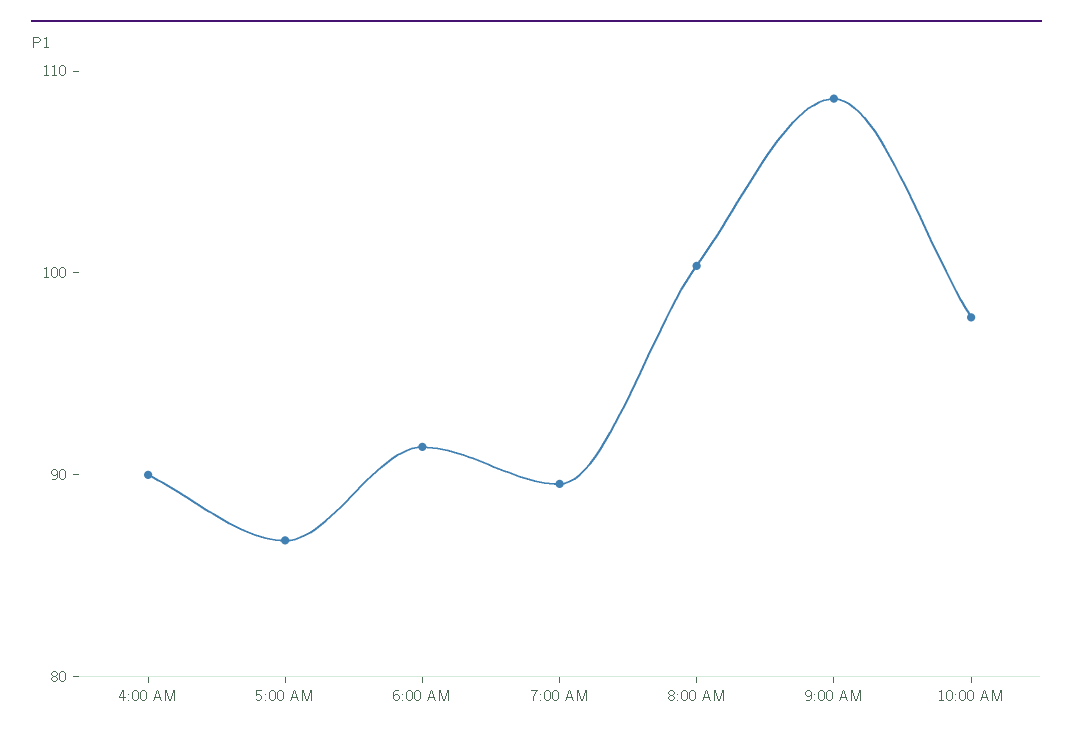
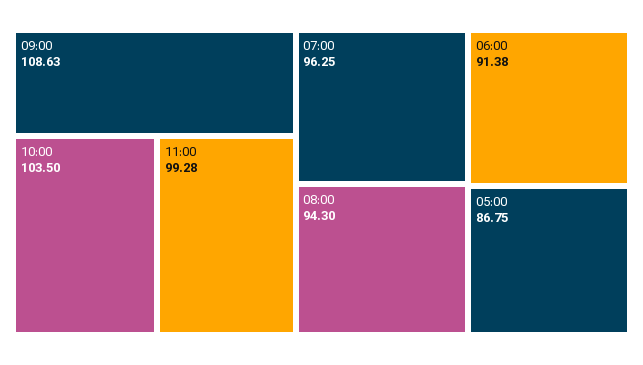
4:00 AM: 90 -> none
7:00 AM: 90 -> 96.25
8:00 AM: 100 -> 94.3
10:00 AM: 98 -> 103.5
11:00: none -> 99.28

